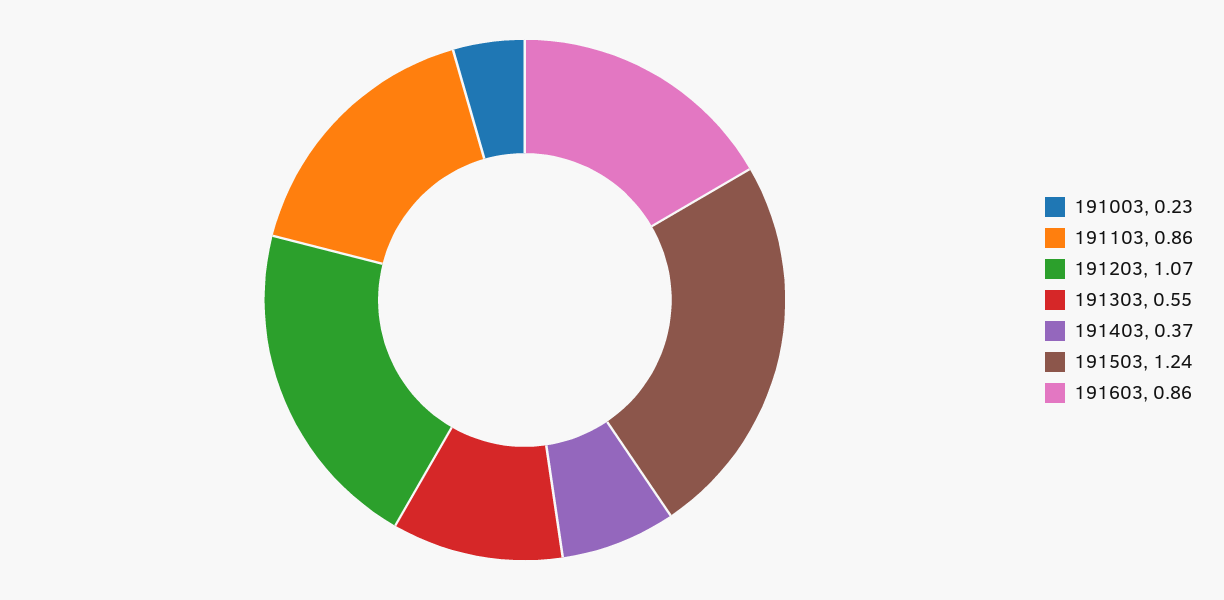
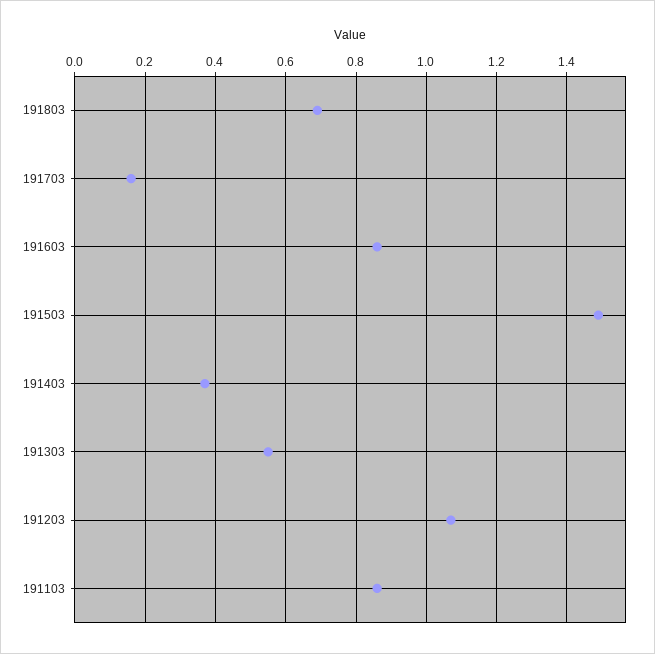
191003: 0.23 -> none
191503: 1.24 -> 1.5
191803: none -> 0.7
191703: none -> 0.15

